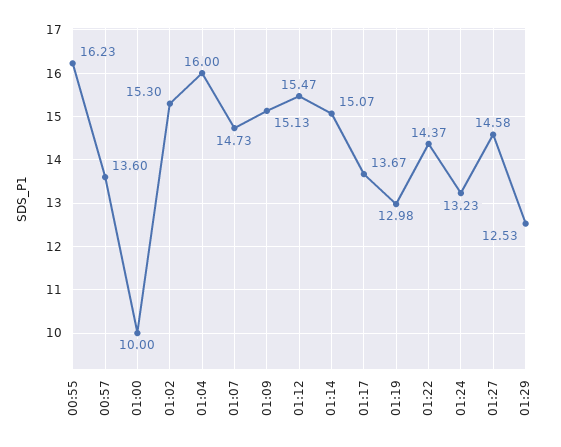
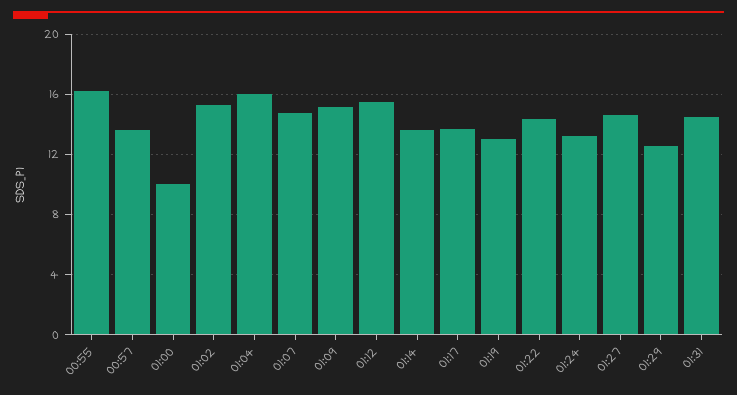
01:14: 15.07 -> 13.5
01:31: none -> 14.5

